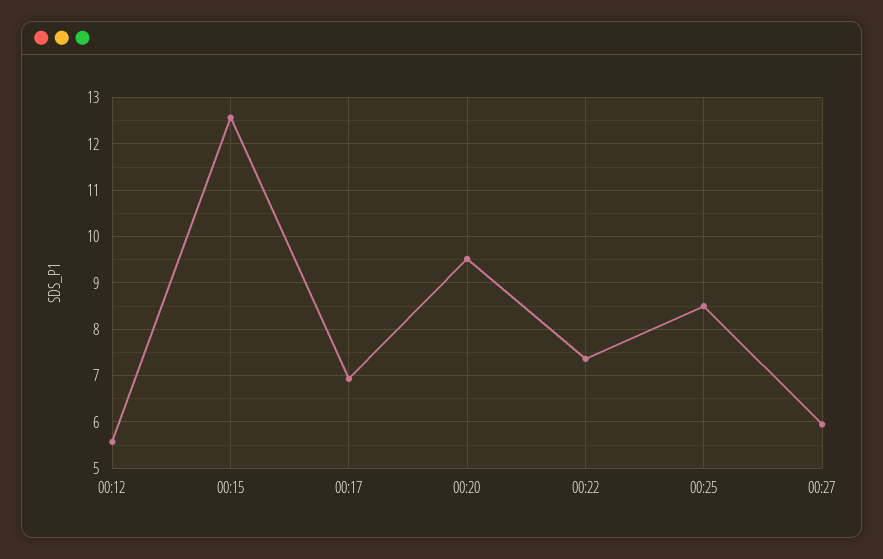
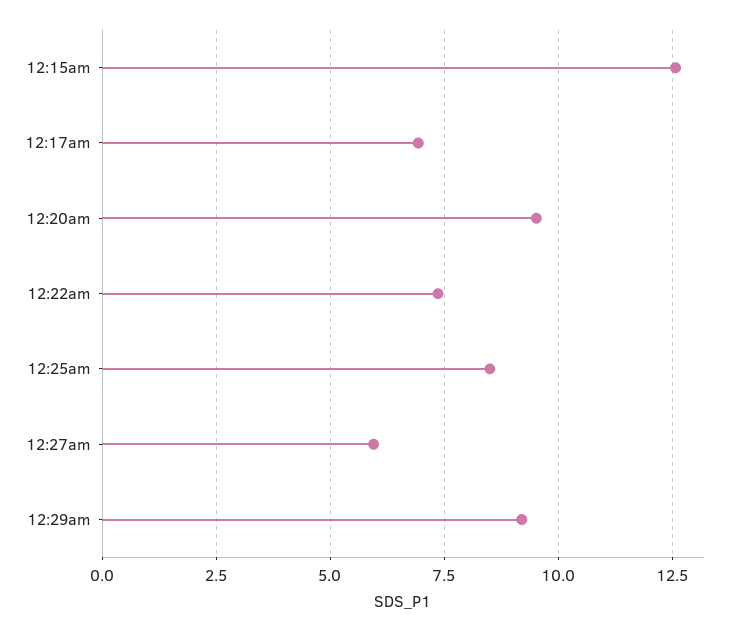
00:12: 5.6 -> none
12:29am: none -> 9.25

